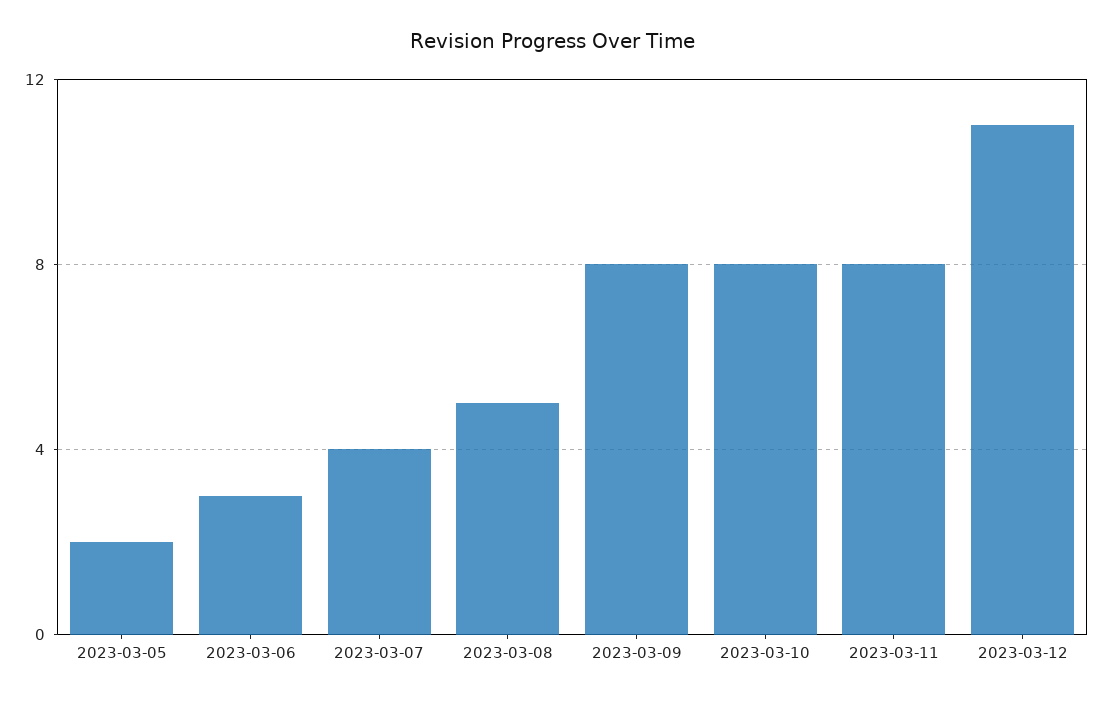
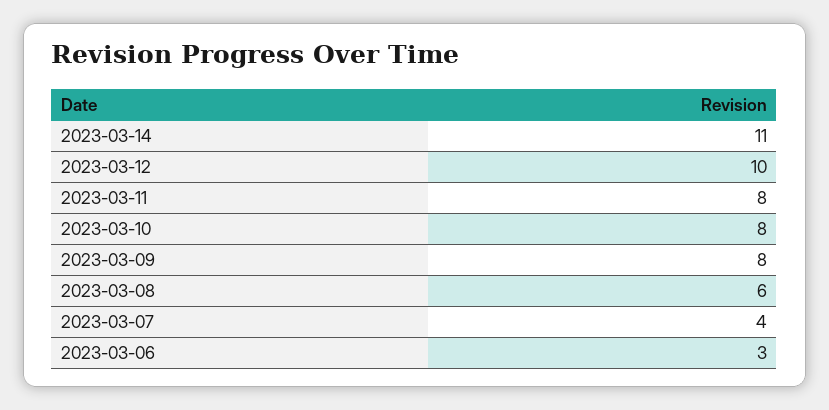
2023-03-05: 2 -> none
2023-03-08: 5 -> 6
2023-03-12: 11 -> 10
2023-03-14: none -> 11

